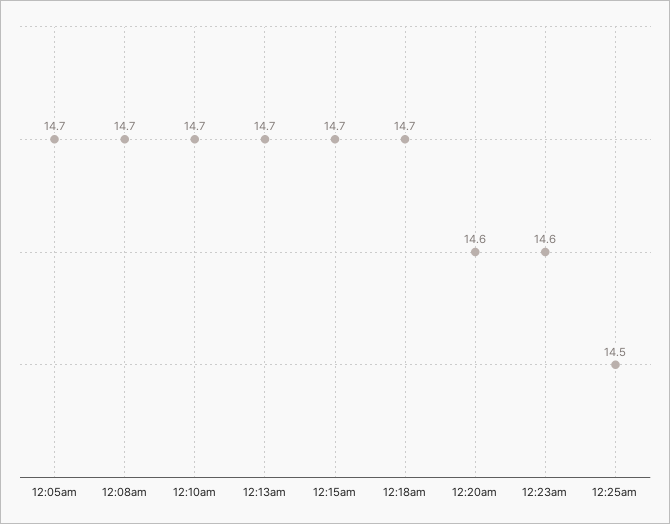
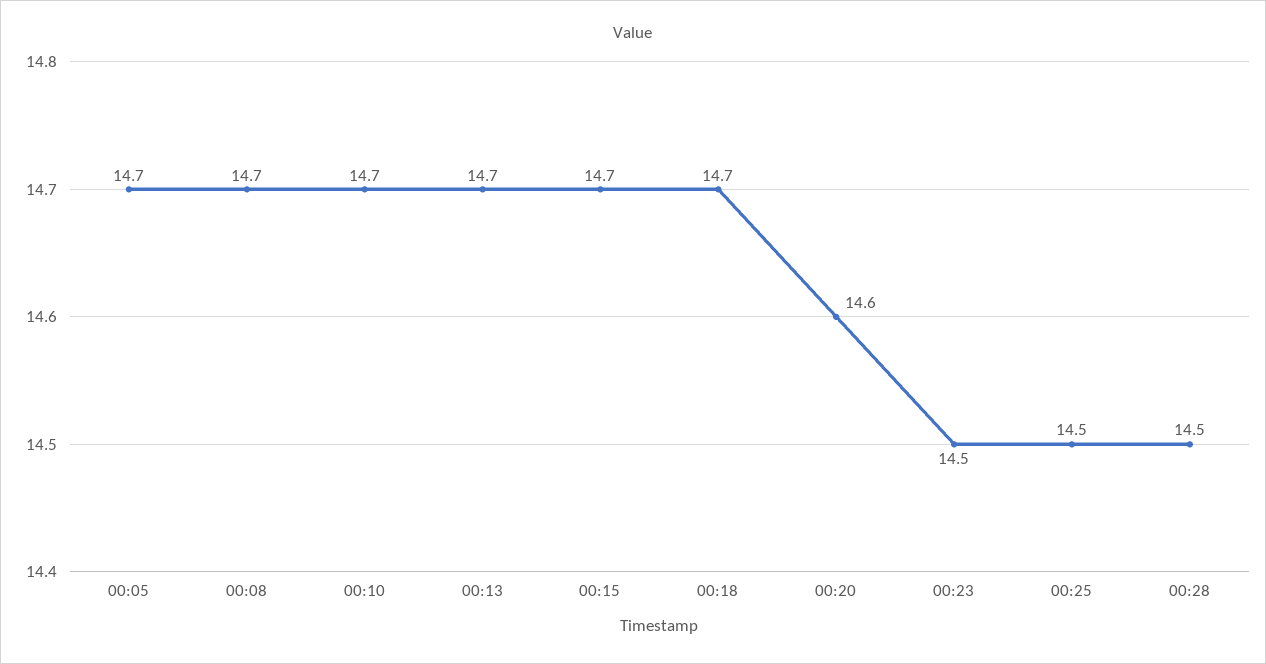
12:23am: 14.6 -> 14.5
00:28: none -> 14.5

